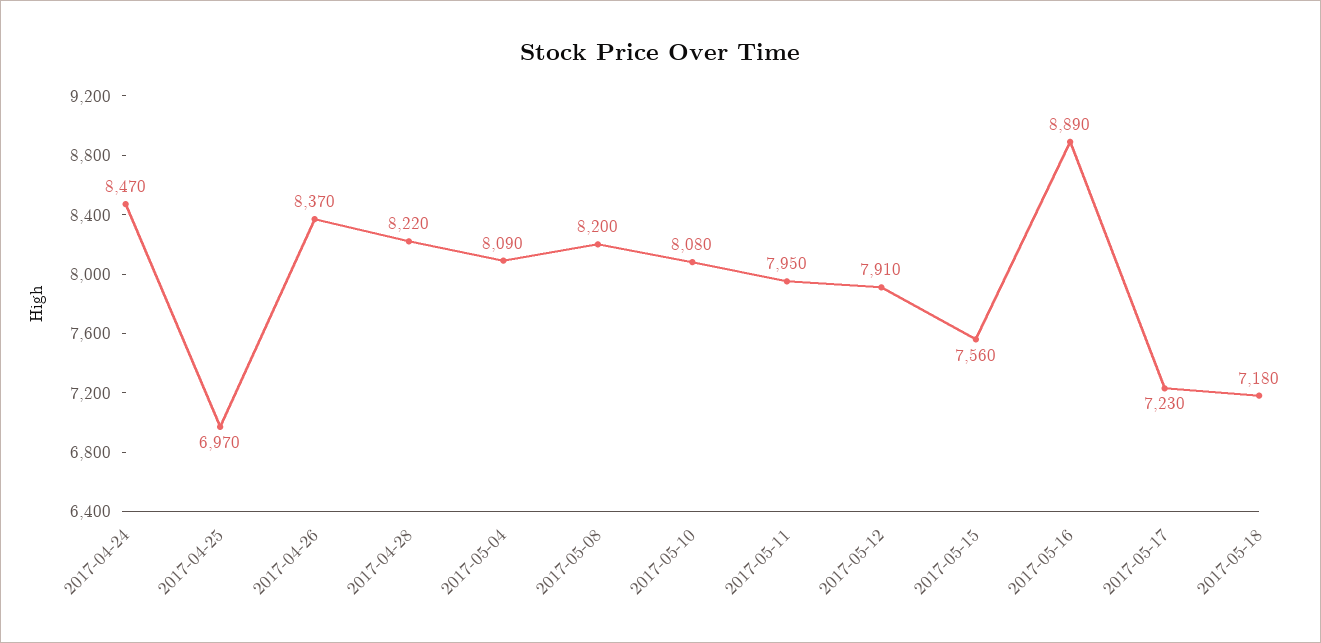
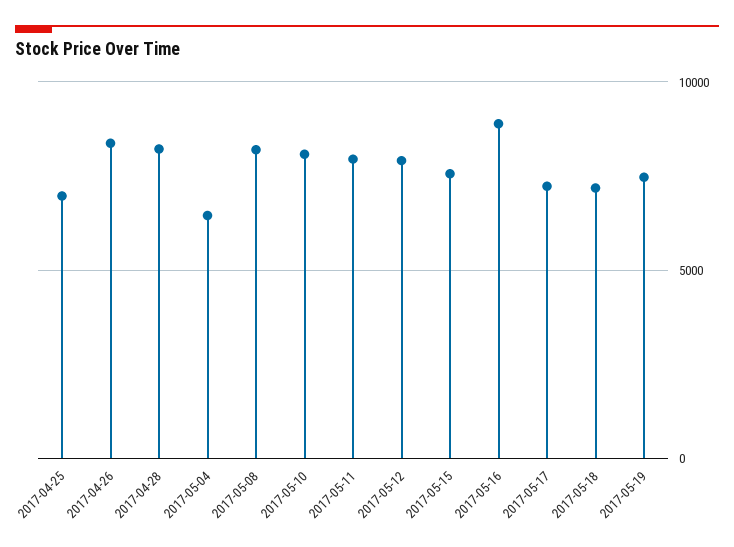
2017-04-24: 8470 -> none
2017-05-04: 8090 -> 6500
2017-05-19: none -> 7500

